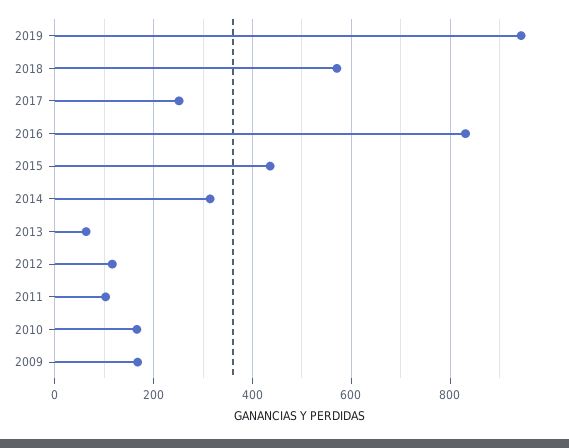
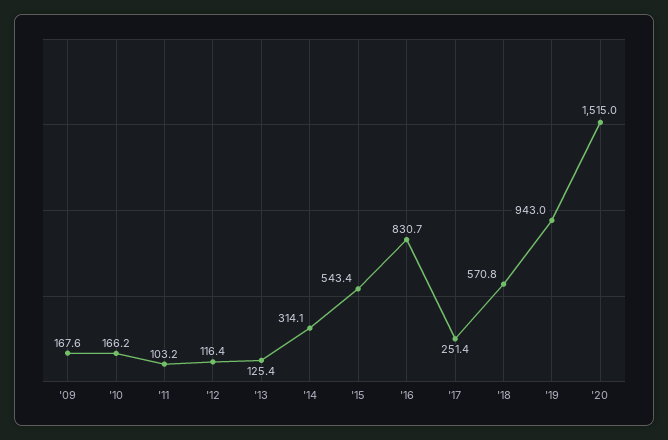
2015: 440 -> 543.4
2013: 60 -> 125.4
'20: none -> 1515

